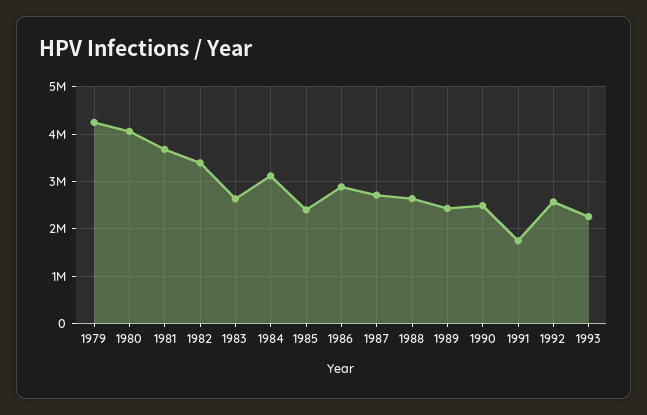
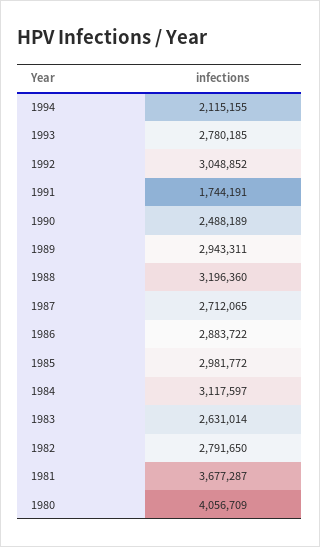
1979: 4200000 -> none
1982: 3400000 -> 2791650
1985: 2400000 -> 2981772
1988: 2600000 -> 3196360
1989: 2400000 -> 2943311
1992: 2600000 -> 3048852
1993: 2200000 -> 2780185
1994: none -> 2115155

